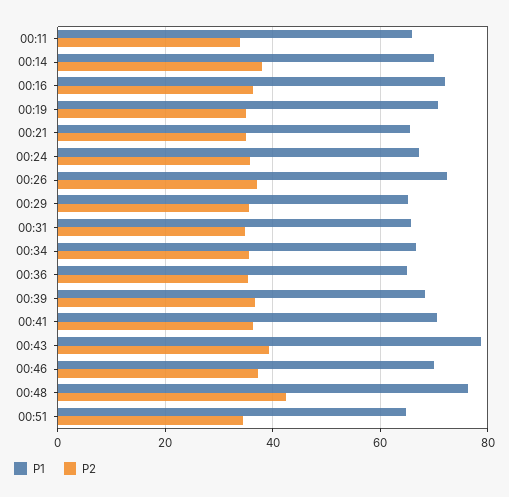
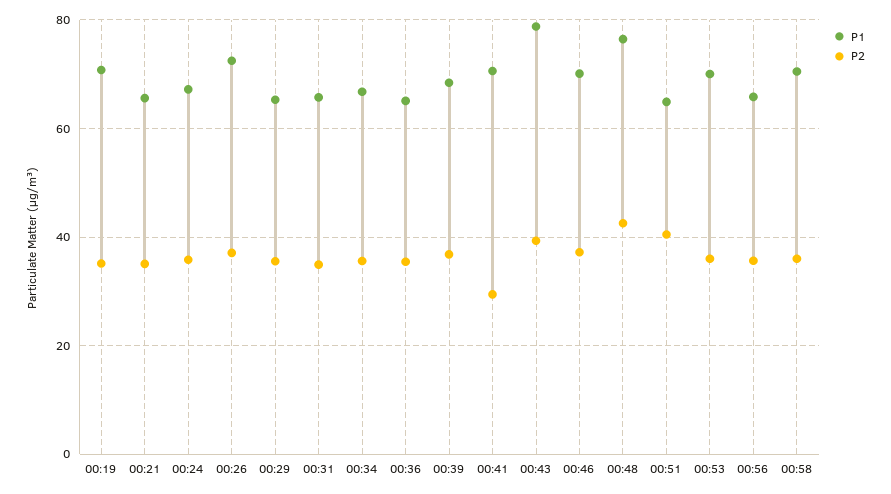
P1, 00:11: 66 -> none
P2, 00:11: 34 -> none
P1, 00:14: 70 -> none
P2, 00:14: 38 -> none
P1, 00:16: 72 -> none
P2, 00:16: 36 -> none
P2, 00:41: 36 -> 30
P2, 00:51: 34 -> 40
P1, 00:53: none -> 70
P2, 00:53: none -> 36
P1, 00:56: none -> 66
P2, 00:56: none -> 36
P1, 00:58: none -> 70
P2, 00:58: none -> 36

